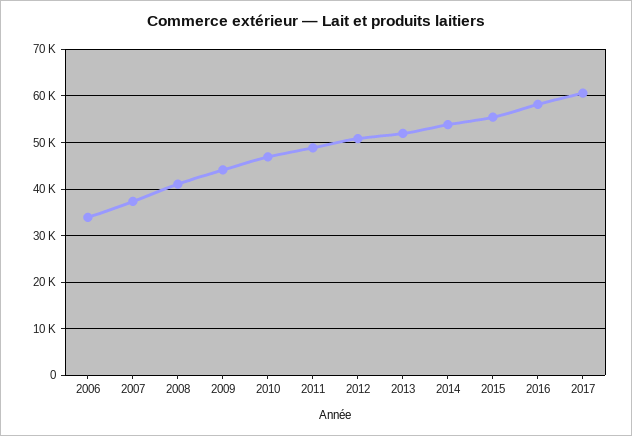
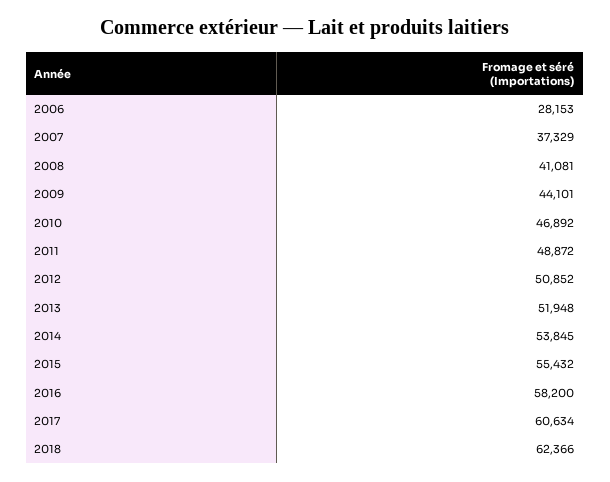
2006: 34000 -> 28153
2018: none -> 62366

